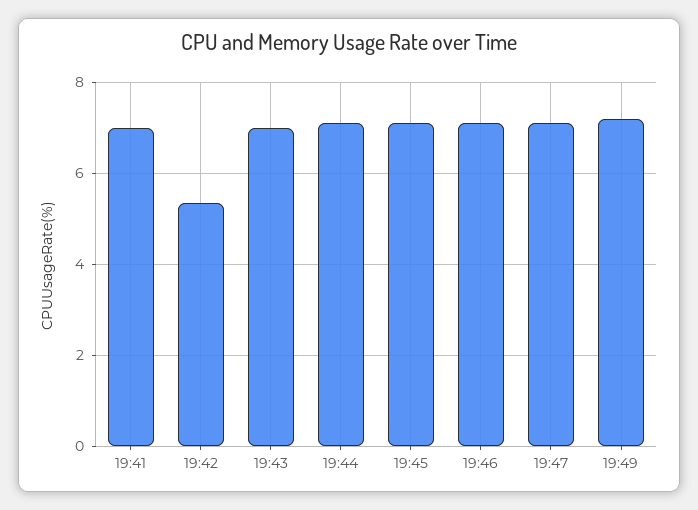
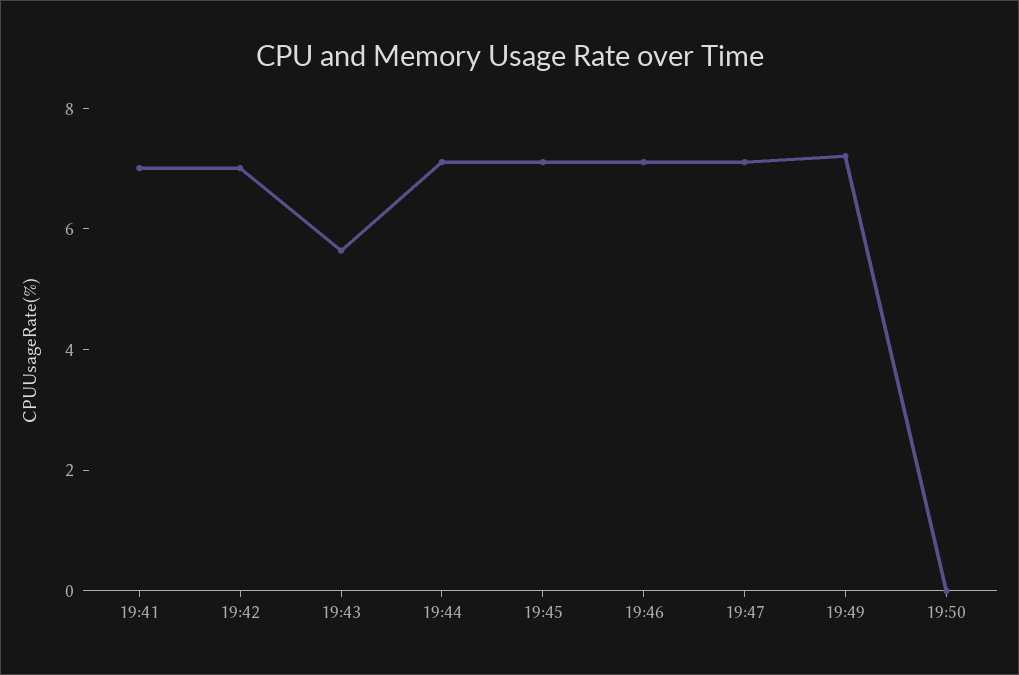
19:42: 5.4 -> 7
19:43: 7 -> 5.5
19:50: none -> 0

